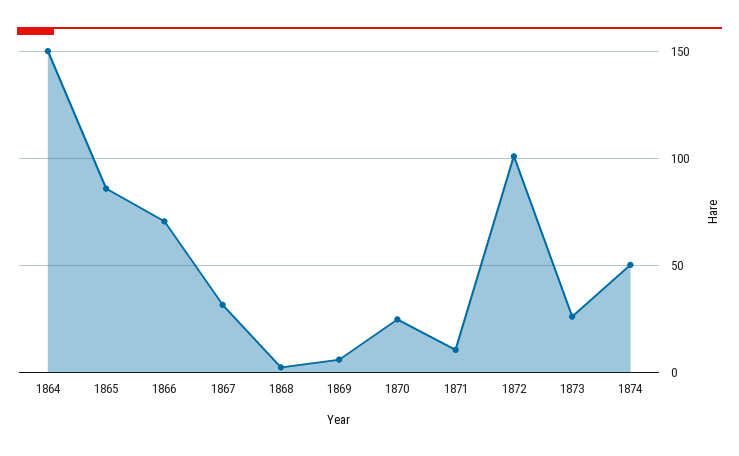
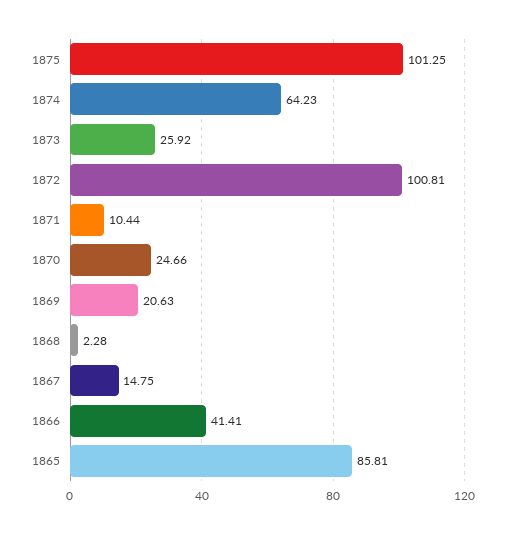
1864: 150 -> none
1866: 70 -> 41.41
1867: 30 -> 14.75
1869: 5 -> 20.63
1874: 50 -> 64.23
1875: none -> 101.25

